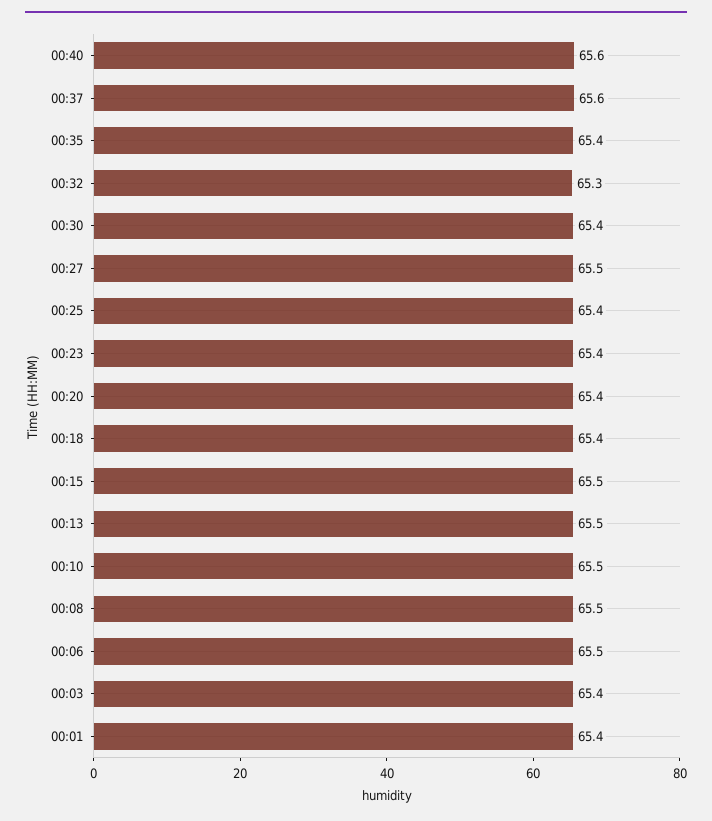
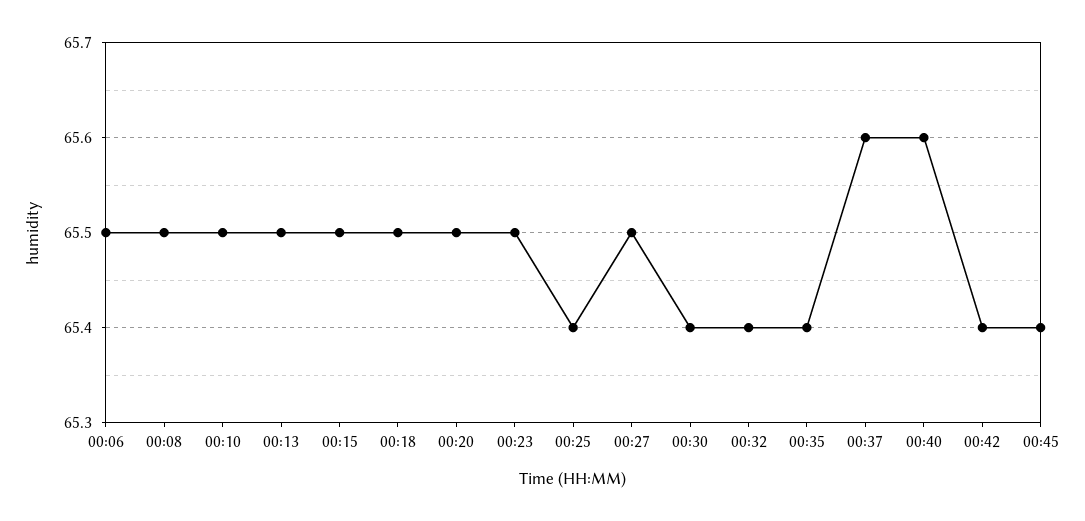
00:32: 65.3 -> 65.4
00:23: 65.4 -> 65.5
00:20: 65.4 -> 65.5
00:18: 65.4 -> 65.5
00:03: 65.4 -> none
00:01: 65.4 -> none
00:42: none -> 65.4
00:45: none -> 65.4

